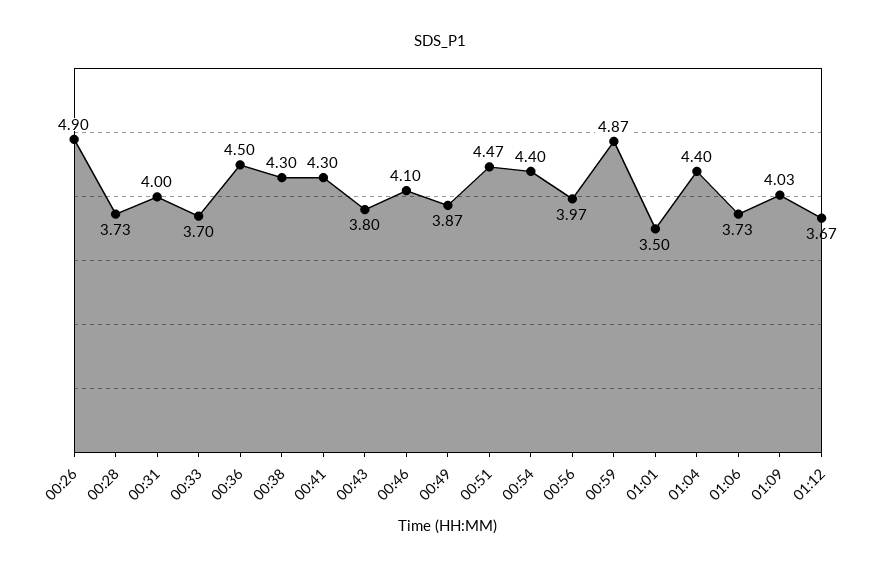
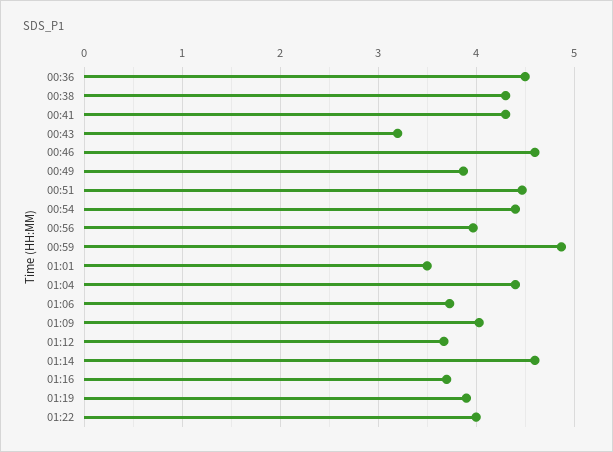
00:26: 4.9 -> none
00:28: 3.73 -> none
00:31: 4 -> none
00:33: 3.7 -> none
00:43: 3.8 -> 3.2
00:46: 4.1 -> 4.6
01:14: none -> 4.6
01:16: none -> 3.7
01:19: none -> 3.9
01:22: none -> 4

